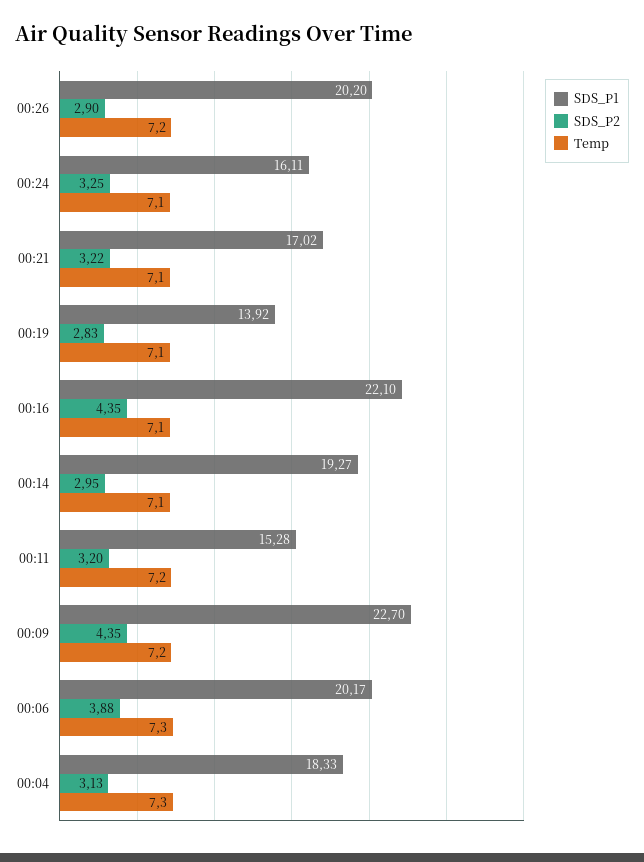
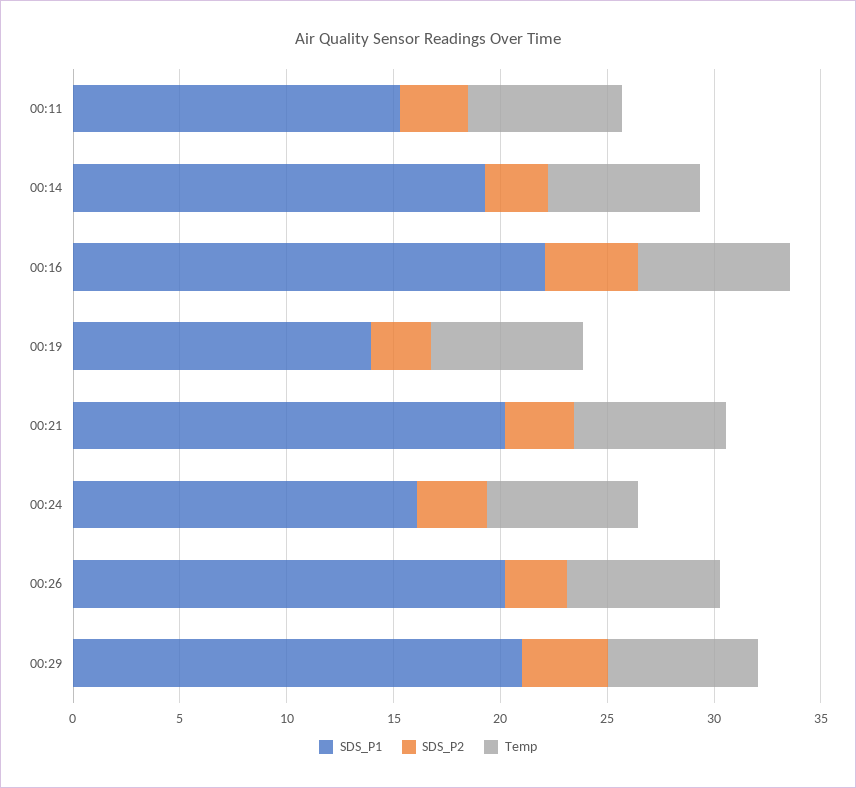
SDS_P1, 00:21: 17.02 -> 20
SDS_P1, 00:09: 22.7 -> none
SDS_P2, 00:09: 4.35 -> none
Temp, 00:09: 7.2 -> none
SDS_P1, 00:06: 20.17 -> none
SDS_P2, 00:06: 3.88 -> none
Temp, 00:06: 7.3 -> none
SDS_P1, 00:04: 18.33 -> none
SDS_P2, 00:04: 3.13 -> none
Temp, 00:04: 7.3 -> none
SDS_P1, 00:29: none -> 21
SDS_P2, 00:29: none -> 4
Temp, 00:29: none -> 7

